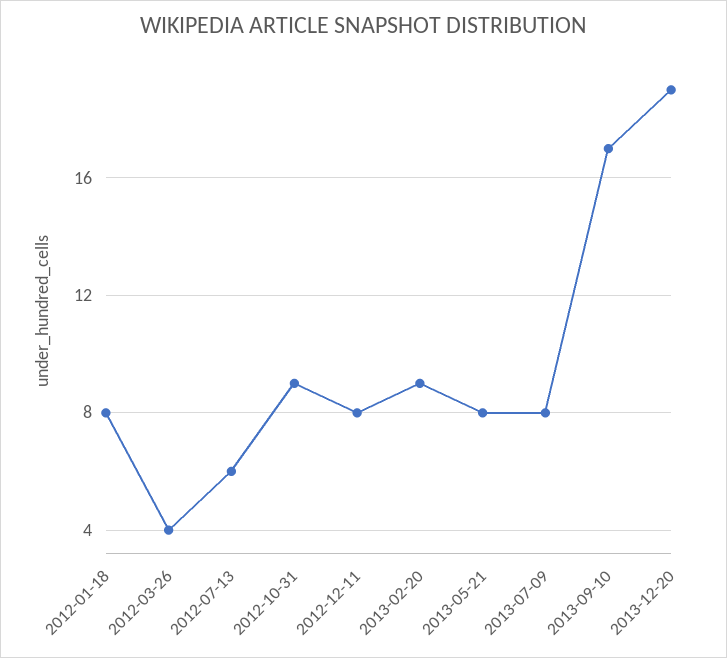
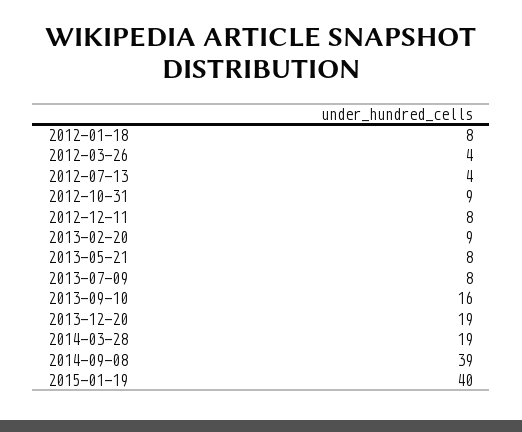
2012-07-13: 6 -> 4
2013-09-10: 17 -> 16
2014-03-28: none -> 19
2014-09-08: none -> 39
2015-01-19: none -> 40

